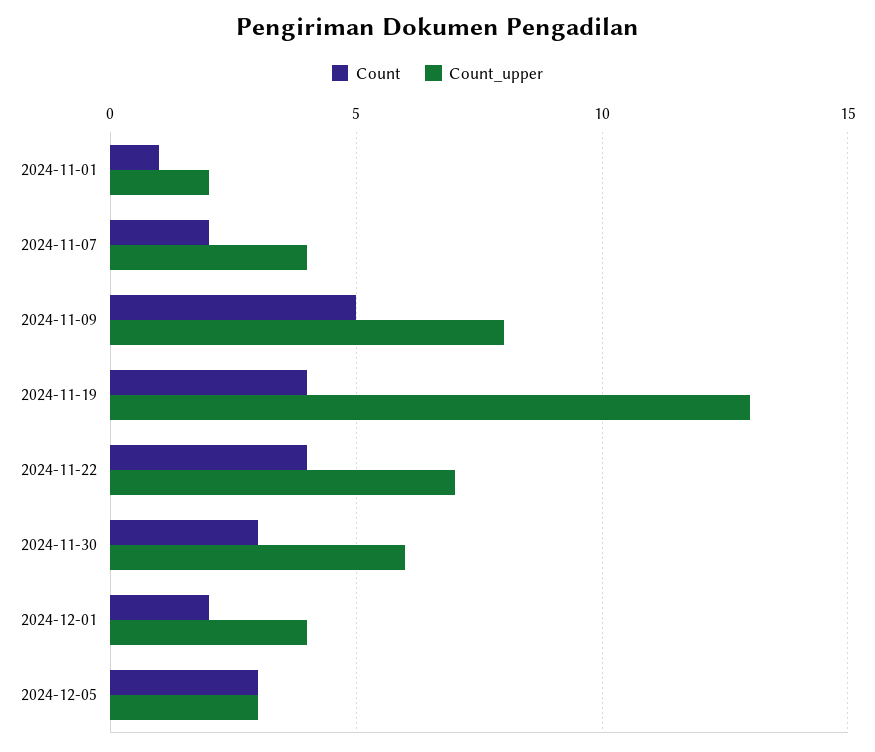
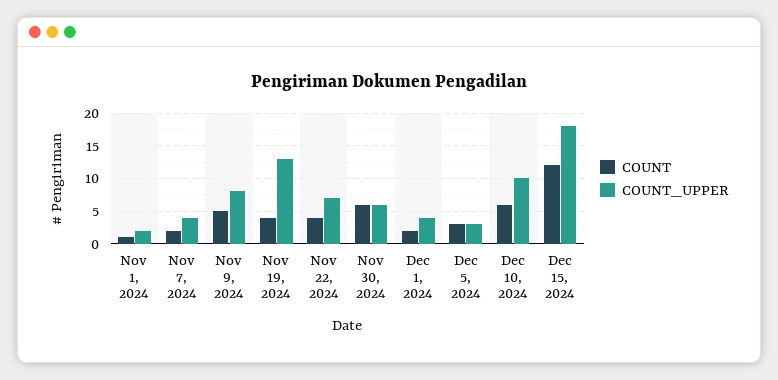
Count, 2024-11-30: 3 -> 6
Count, Dec 10, 2024: none -> 6
Count_upper, Dec 10, 2024: none -> 10
Count, Dec 15, 2024: none -> 12
Count_upper, Dec 15, 2024: none -> 18

